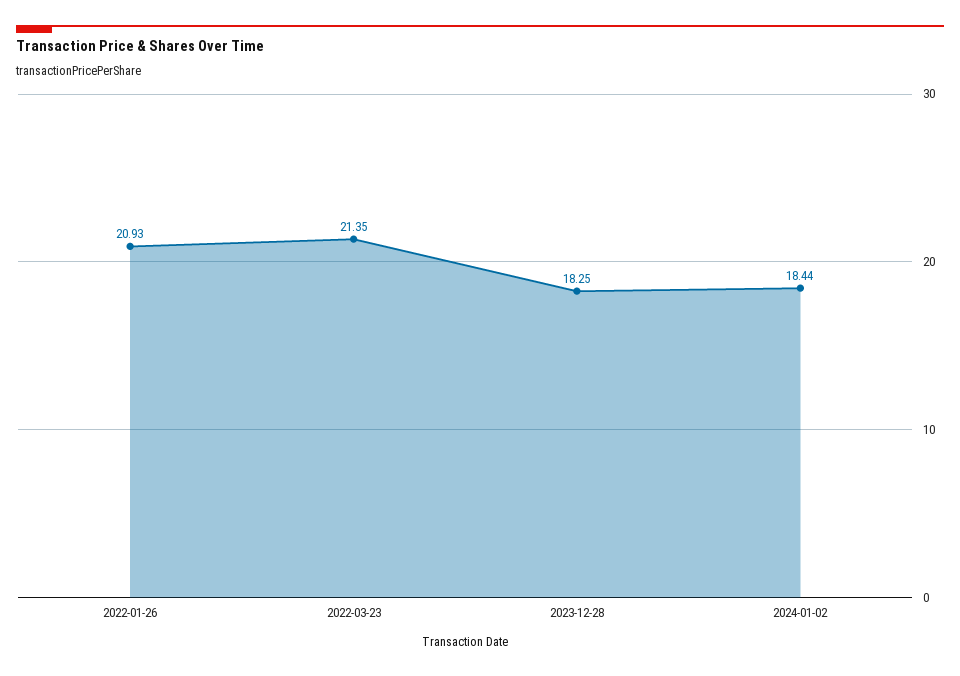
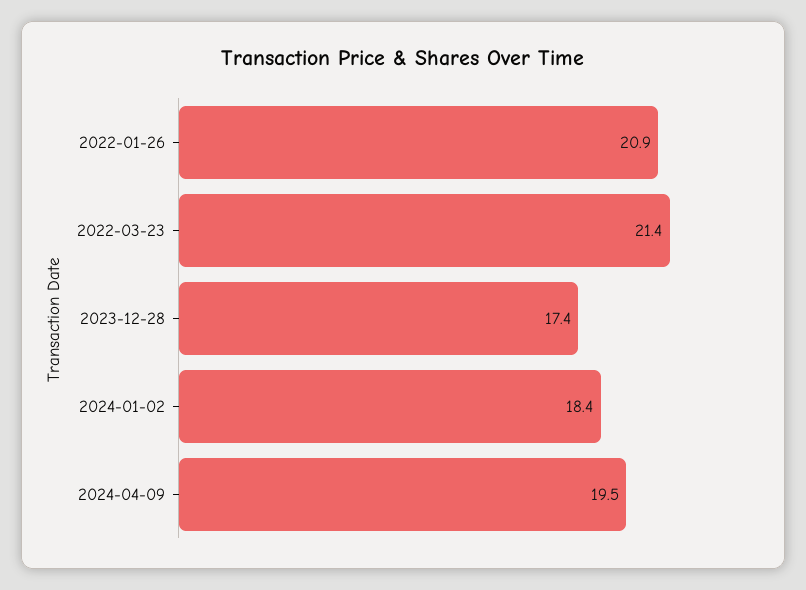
2023-12-28: 18.25 -> 17.4
2024-04-09: none -> 19.5

